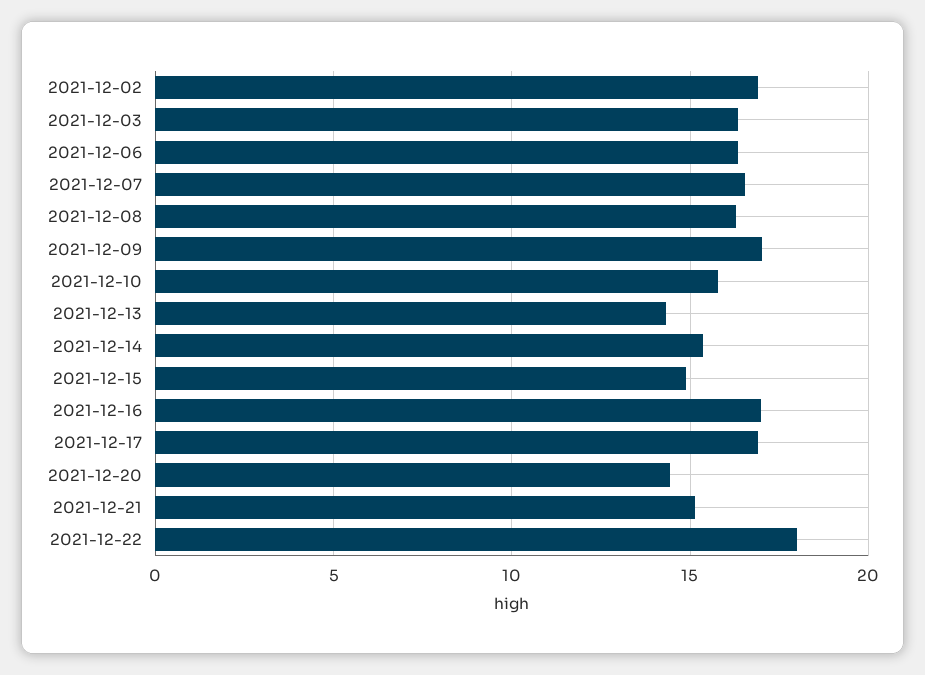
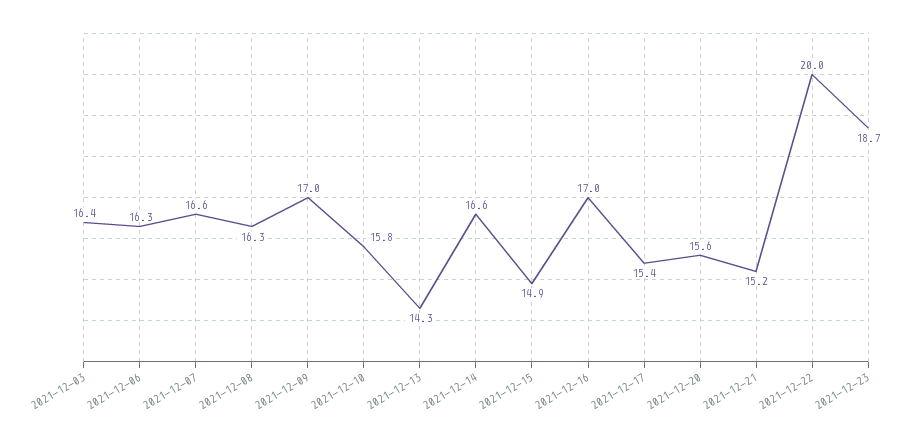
2021-12-02: 17 -> none
2021-12-14: 15.5 -> 16.6
2021-12-17: 17 -> 15.4
2021-12-20: 14.5 -> 15.6
2021-12-22: 18 -> 20
2021-12-23: none -> 18.7

